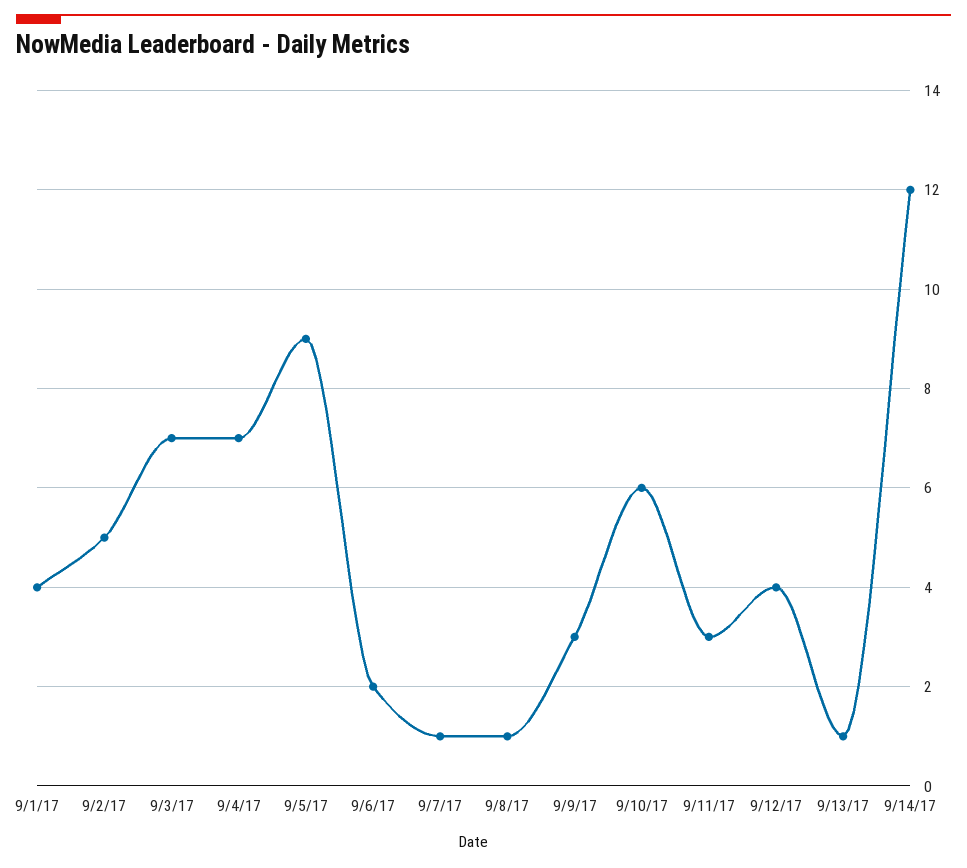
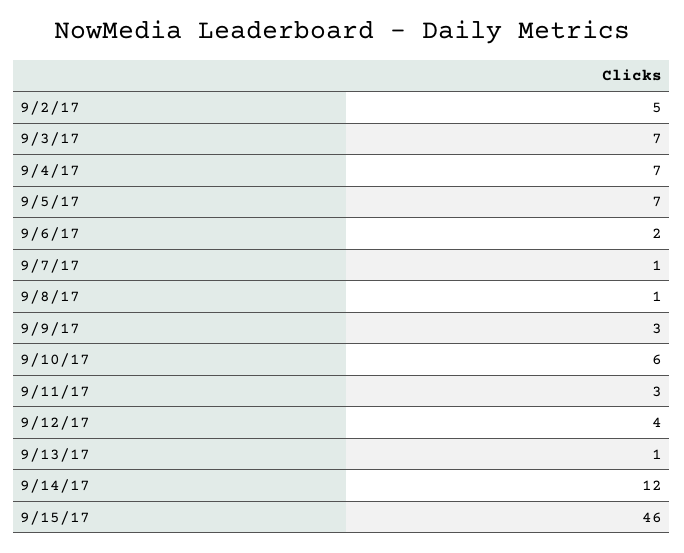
9/1/17: 4 -> none
9/5/17: 9 -> 7
9/15/17: none -> 46

